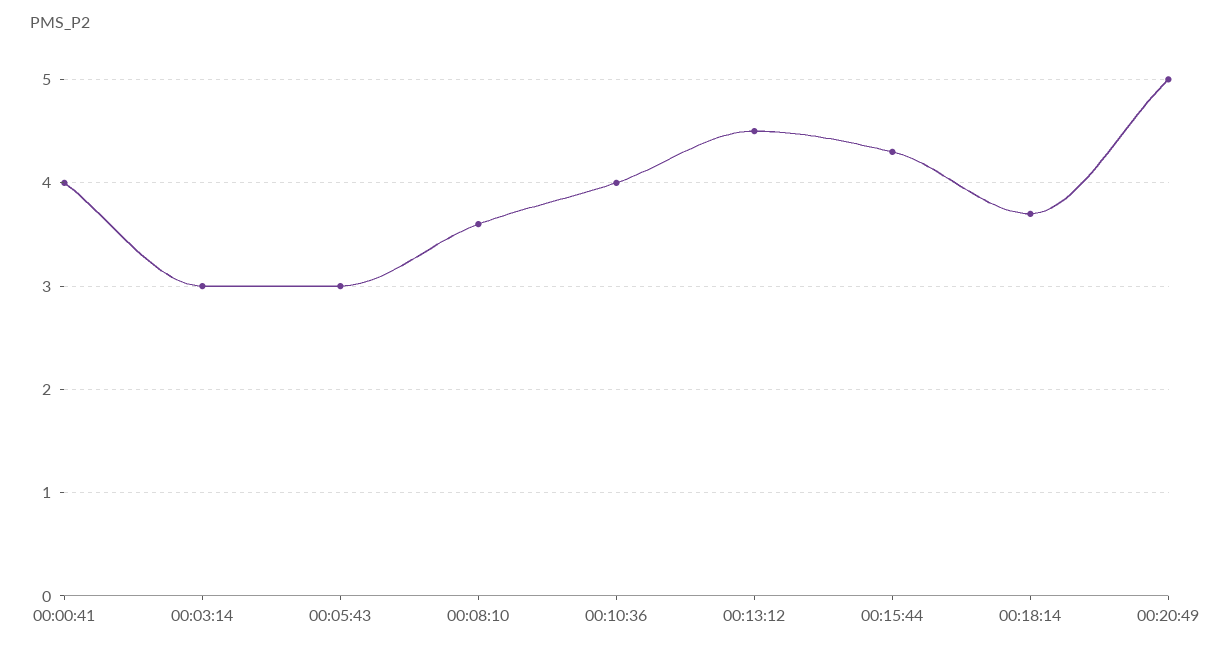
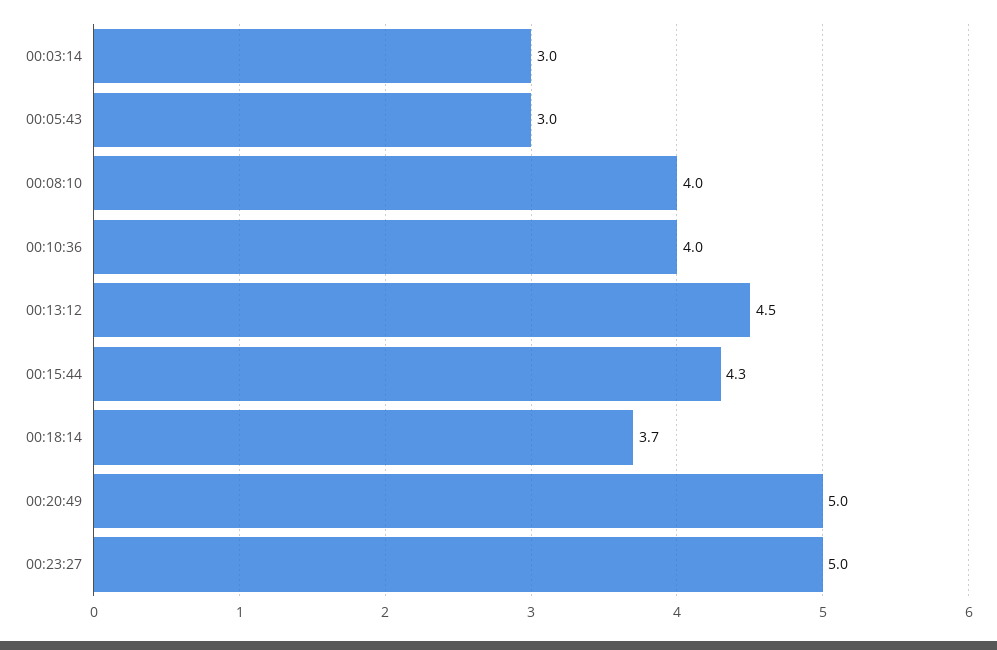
00:00:41: 4 -> none
00:08:10: 3.6 -> 4
00:23:27: none -> 5

